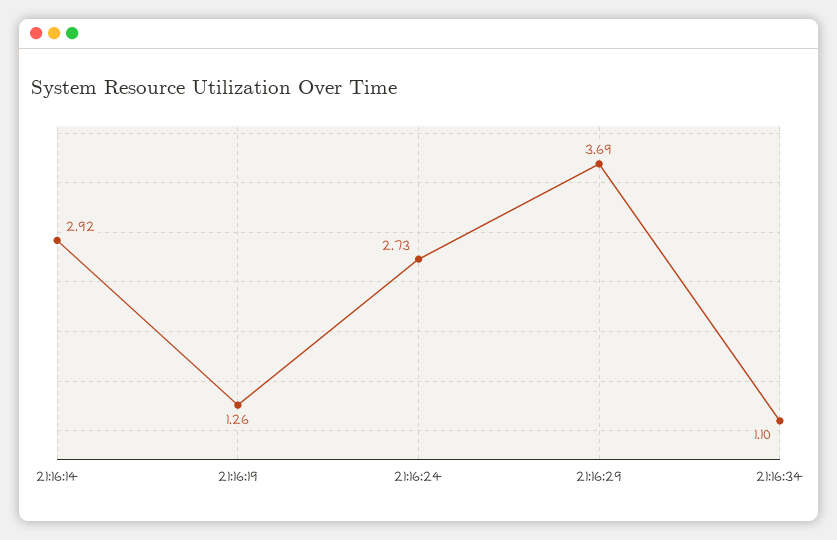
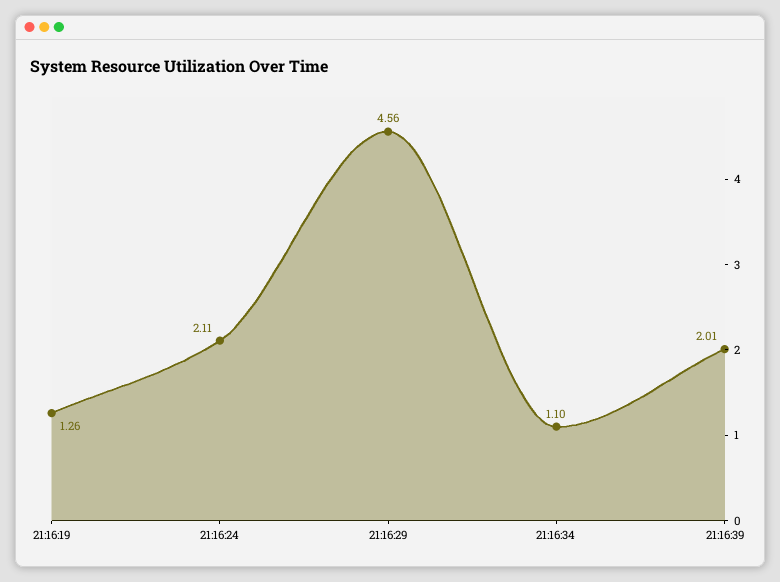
21:16:14: 2.92 -> none
21:16:24: 2.73 -> 2.11
21:16:29: 3.69 -> 4.56
21:16:39: none -> 2.01

